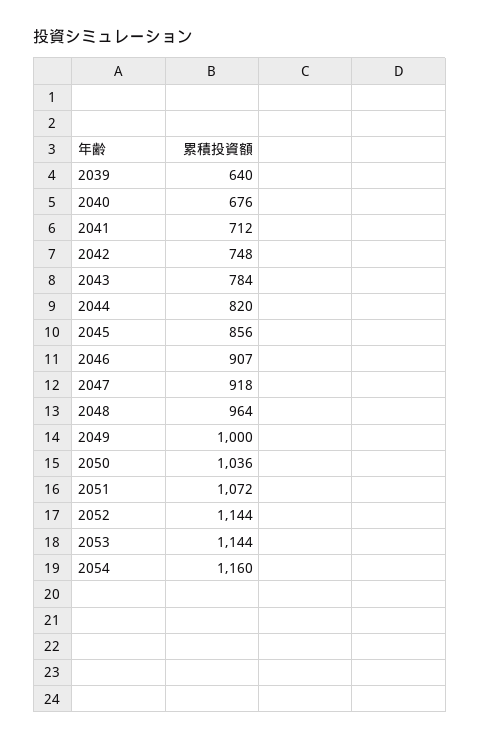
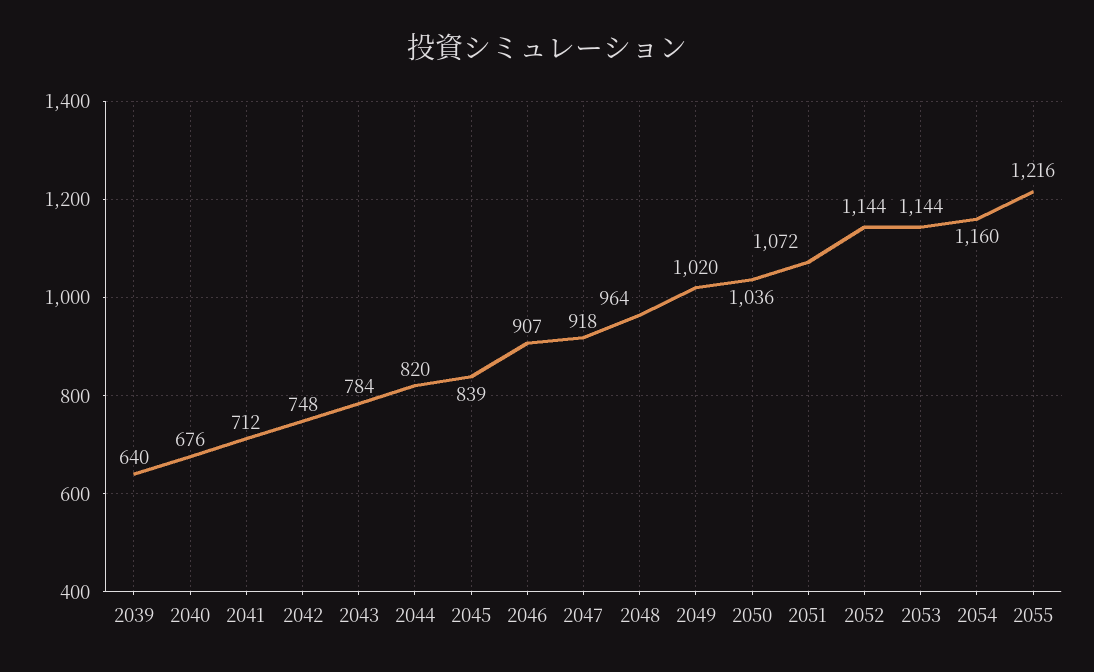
2045: 856 -> 839
2049: 1000 -> 1020
2055: none -> 1216

